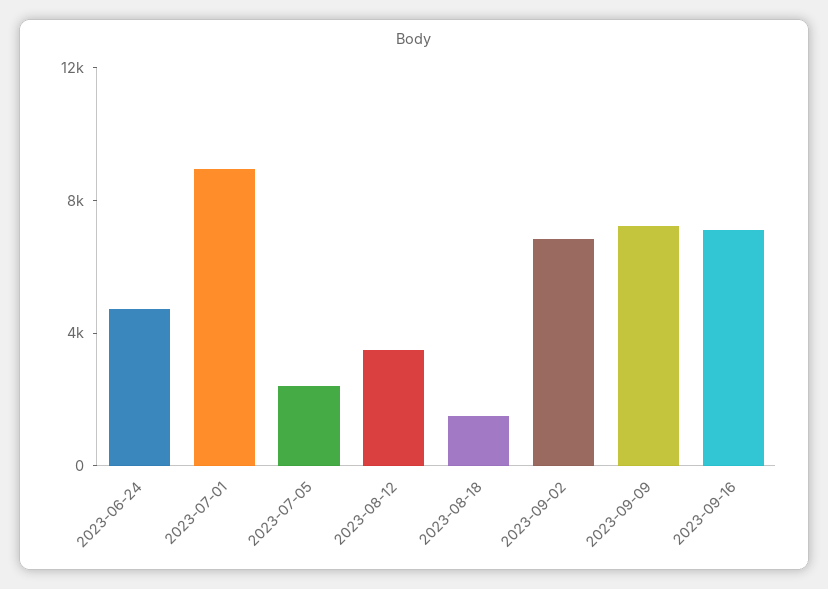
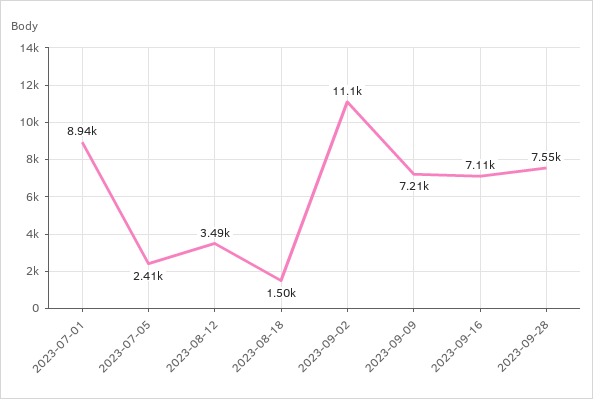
2023-06-24: 5000 -> none
2023-09-02: 7000 -> 11100
2023-09-28: none -> 7550

